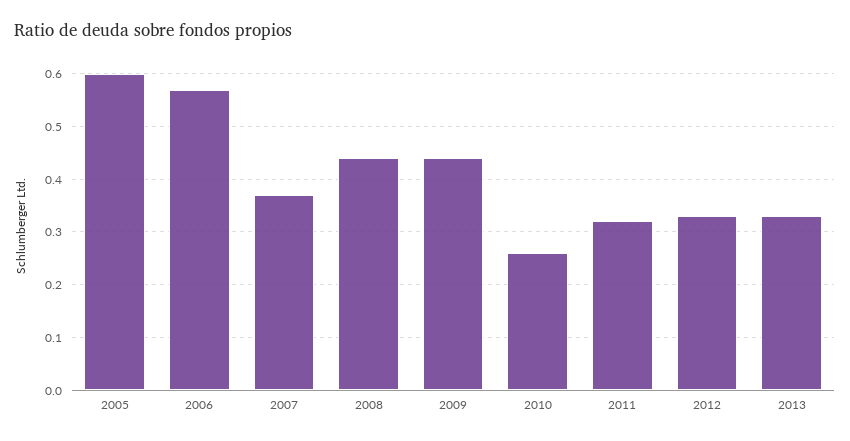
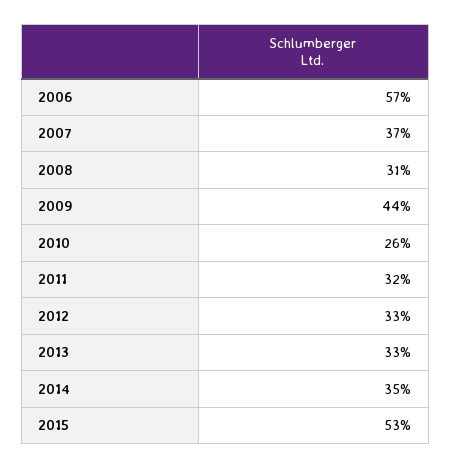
2005: 0.6 -> none
2008: 0.45 -> 0.31
2014: none -> 0.35
2015: none -> 0.53

